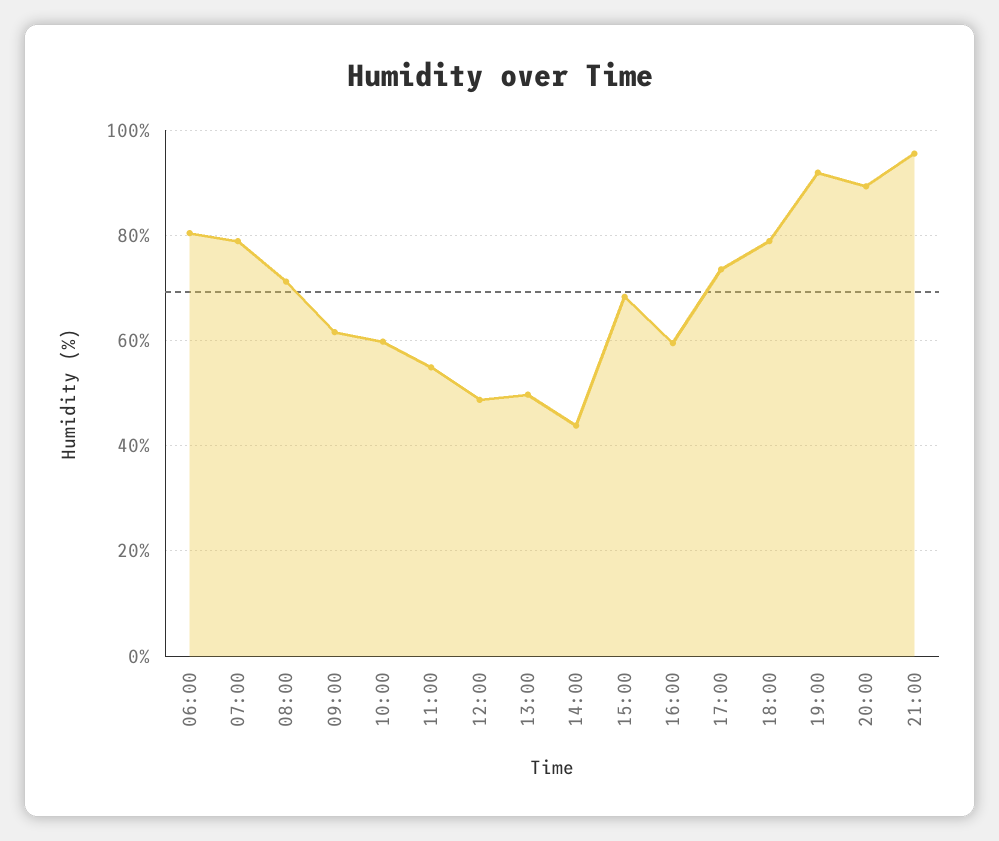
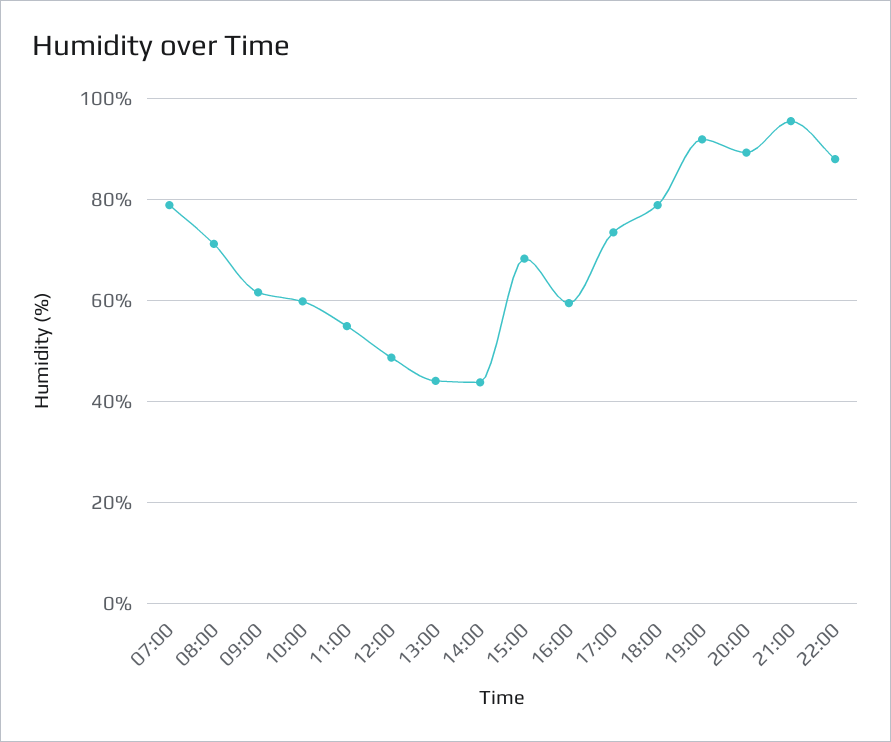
06:00: 80 -> none
13:00: 50 -> 44
22:00: none -> 88

